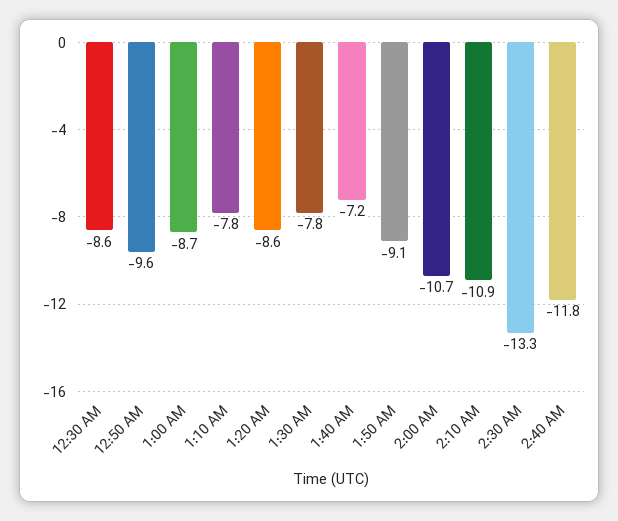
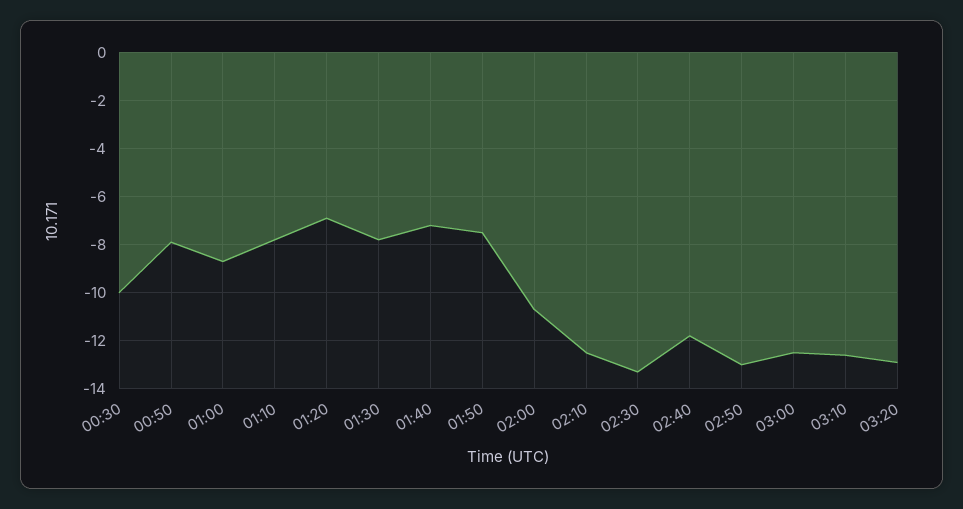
12:30 AM: -8.6 -> -10
12:50 AM: -9.6 -> -8
1:20 AM: -8.6 -> -7
1:50 AM: -9.1 -> -7.5
2:10 AM: -10.9 -> -12.5
02:50: none -> -13
03:00: none -> -12.5
03:10: none -> -12.5
03:20: none -> -13

